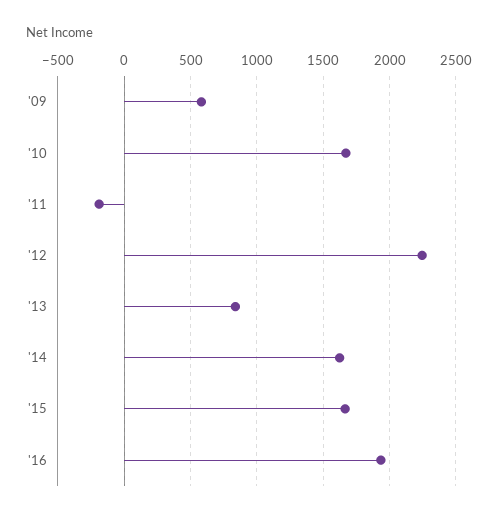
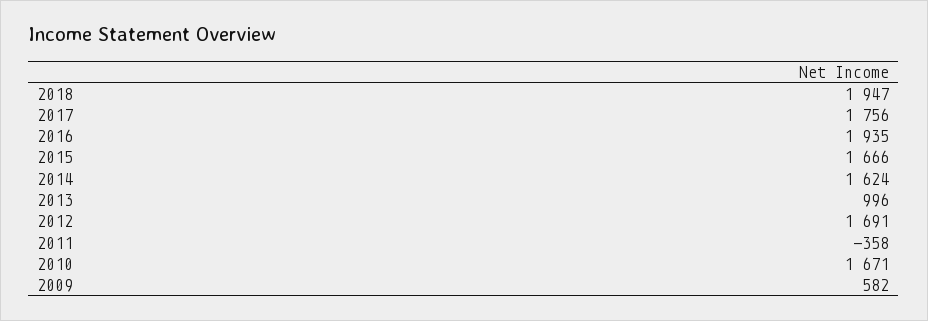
'11: -200 -> -358
'12: 2250 -> 1691
'13: 850 -> 996
2018: none -> 1947
2017: none -> 1756

